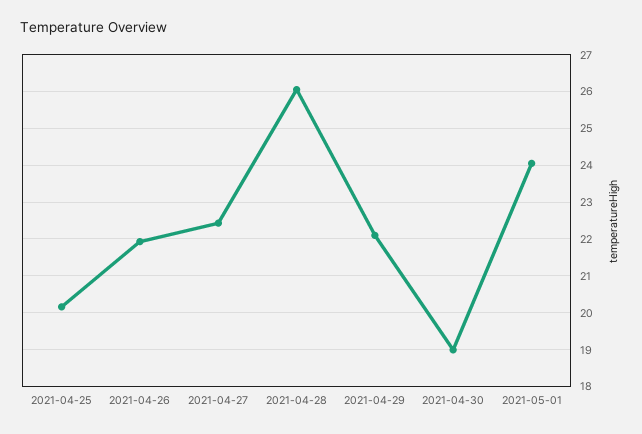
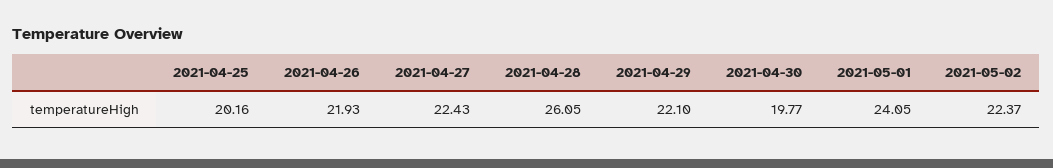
2021-04-30: 19 -> 19.77
2021-05-02: none -> 22.37

